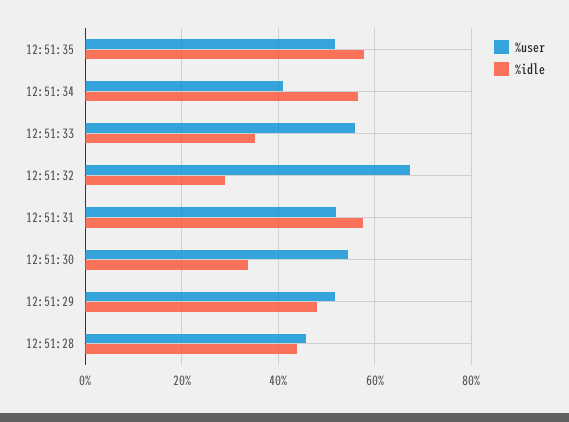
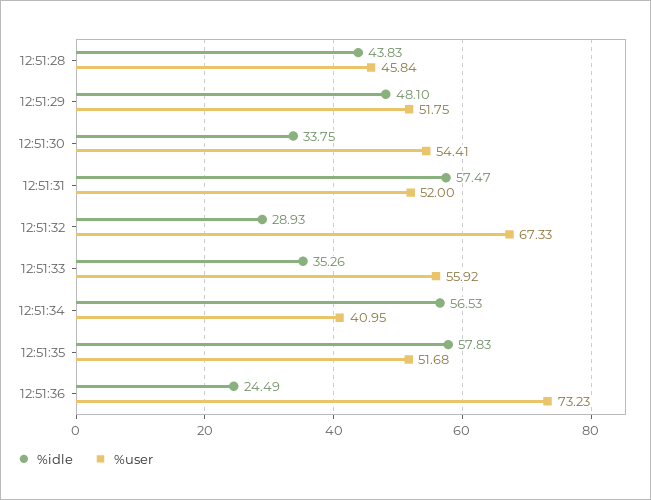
%idle, 12:51:36: none -> 24.49
%user, 12:51:36: none -> 73.23

